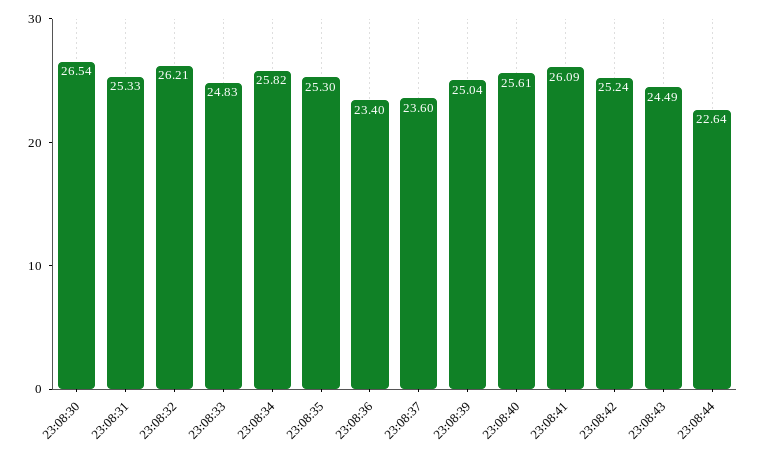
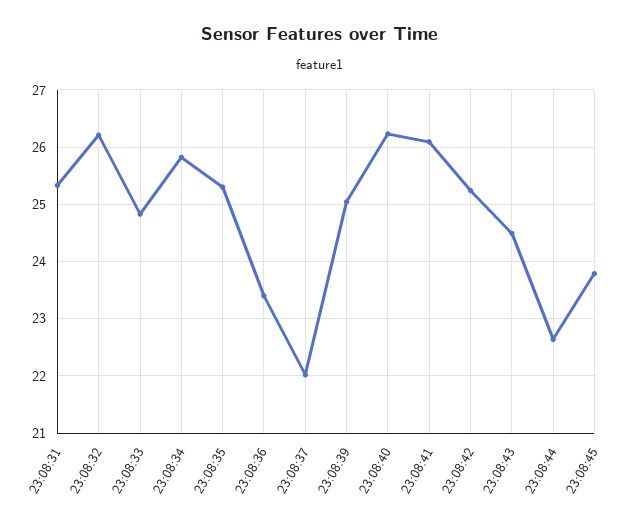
23:08:30: 26.54 -> none
23:08:37: 23.6 -> 22
23:08:40: 25.61 -> 26.2
23:08:45: none -> 23.8

